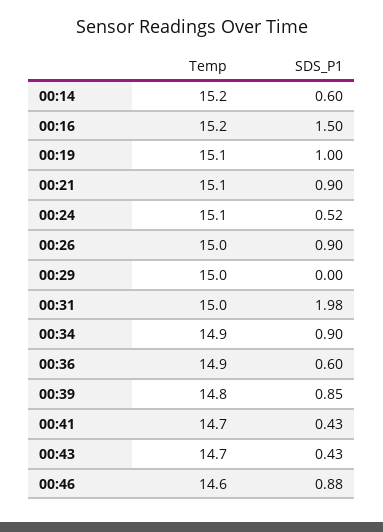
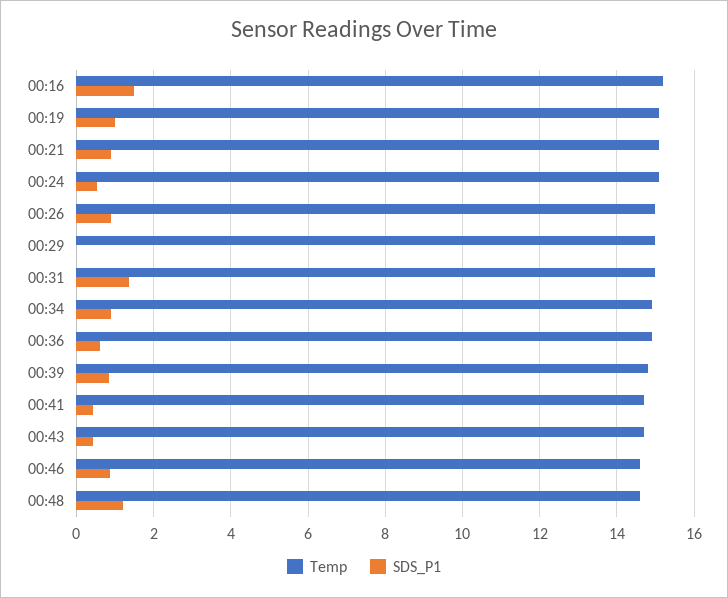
Temp, 00:14: 15.2 -> none
SDS_P1, 00:14: 0.6 -> none
SDS_P1, 00:31: 1.98 -> 1.4
Temp, 00:48: none -> 14.6
SDS_P1, 00:48: none -> 1.2

